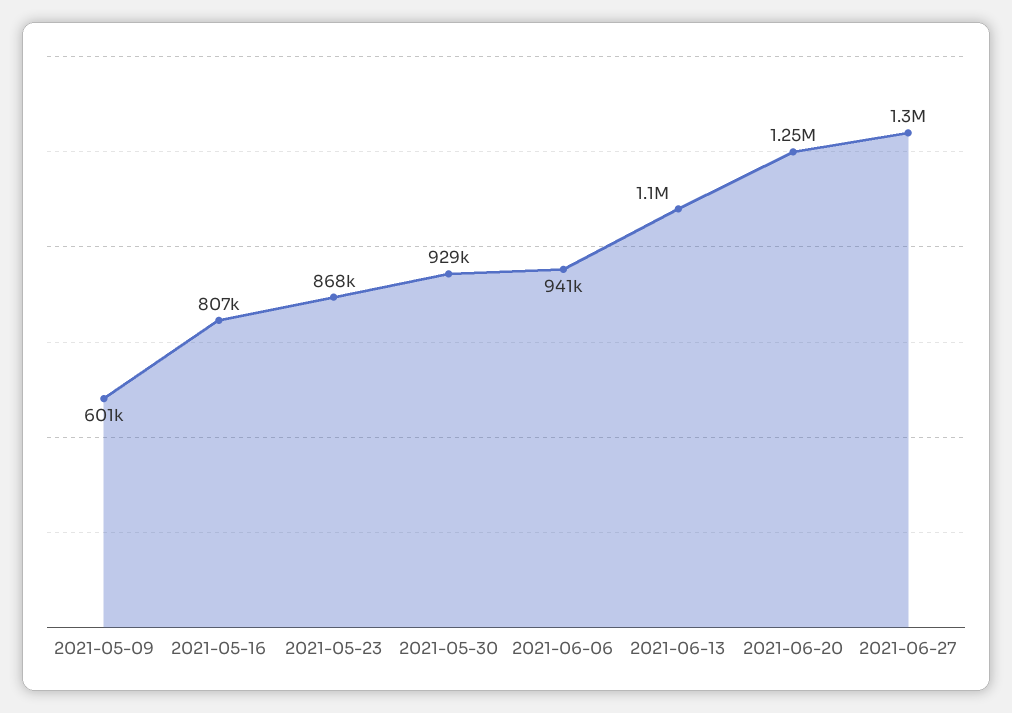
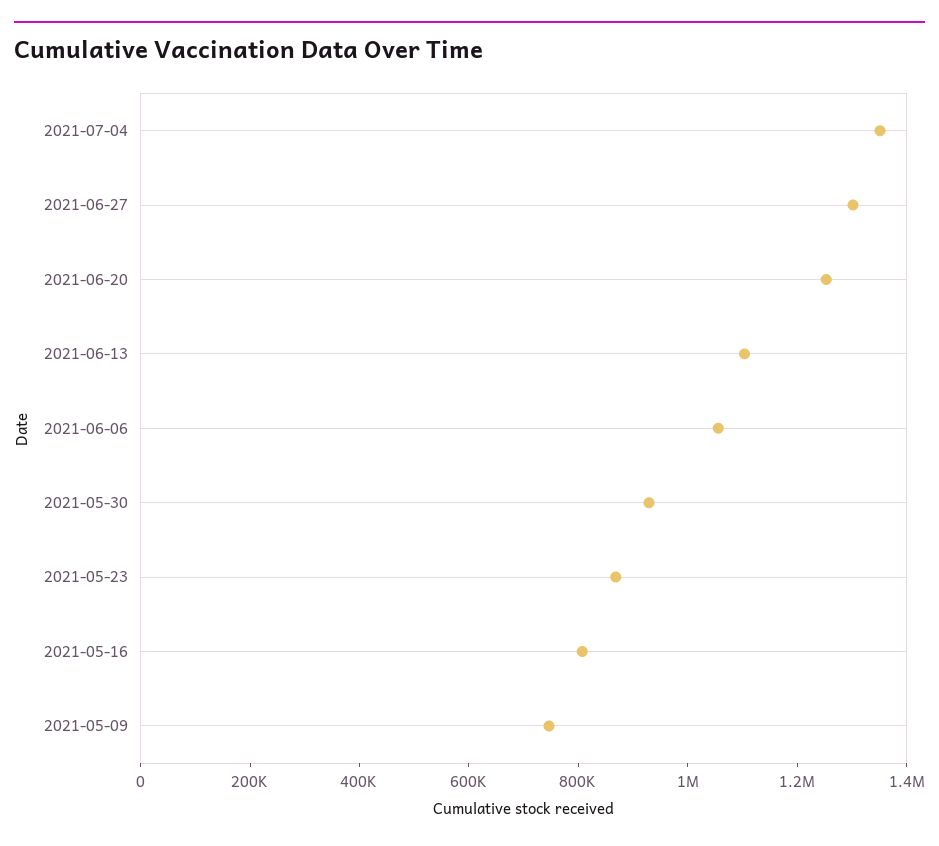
2021-05-09: 601000 -> 750000
2021-06-06: 941000 -> 1050000
2021-07-04: none -> 1350000

